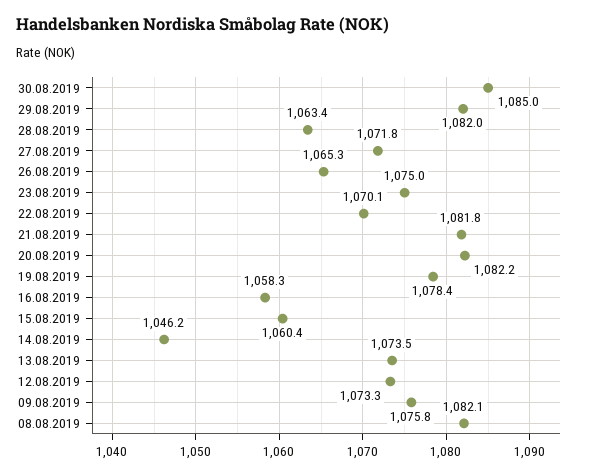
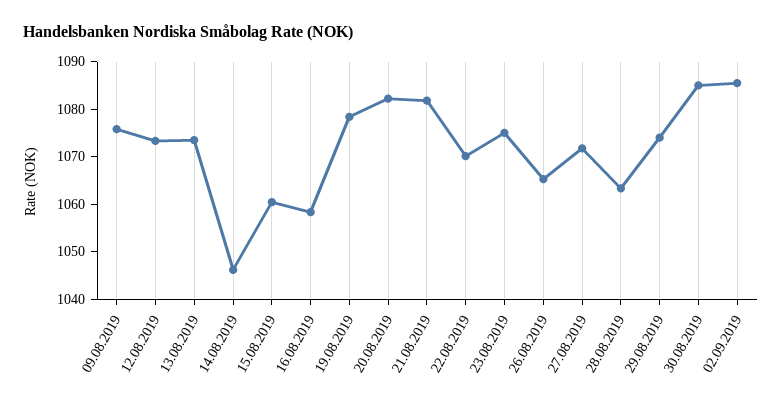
29.08.2019: 1082 -> 1074
08.08.2019: 1082.1 -> none
02.09.2019: none -> 1086

